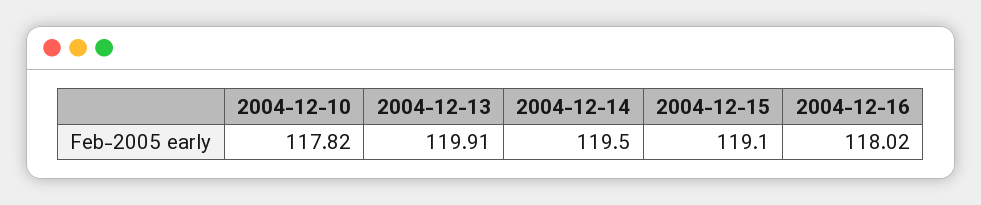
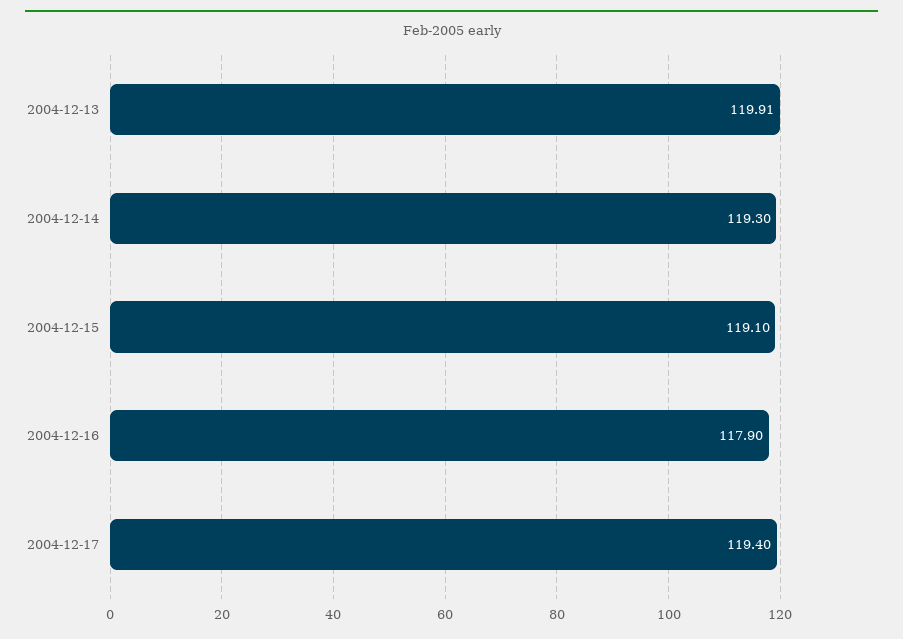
2004-12-10: 117.82 -> none
2004-12-14: 119.5 -> 119.3
2004-12-16: 118.02 -> 117.9
2004-12-17: none -> 119.4

